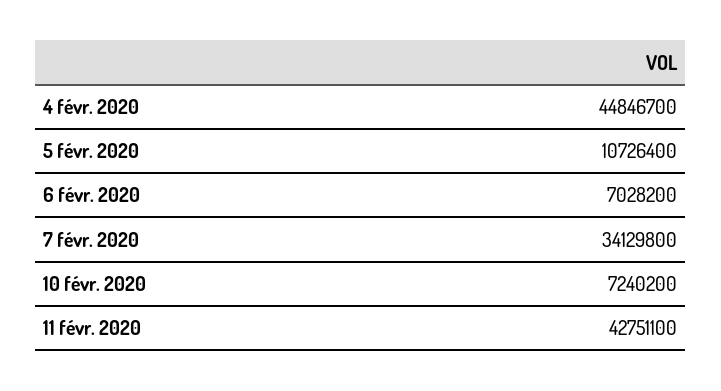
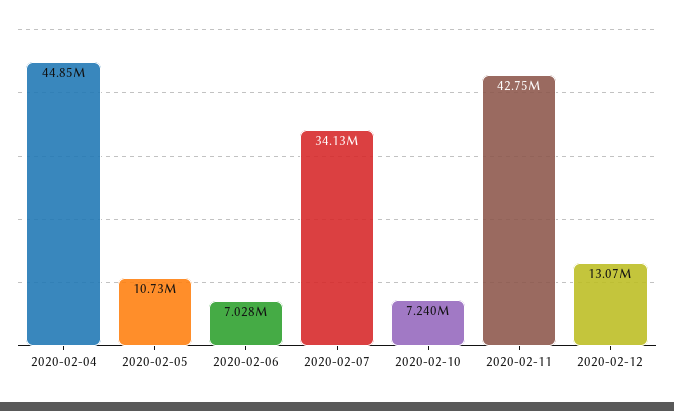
2020-02-12: none -> 13070000

